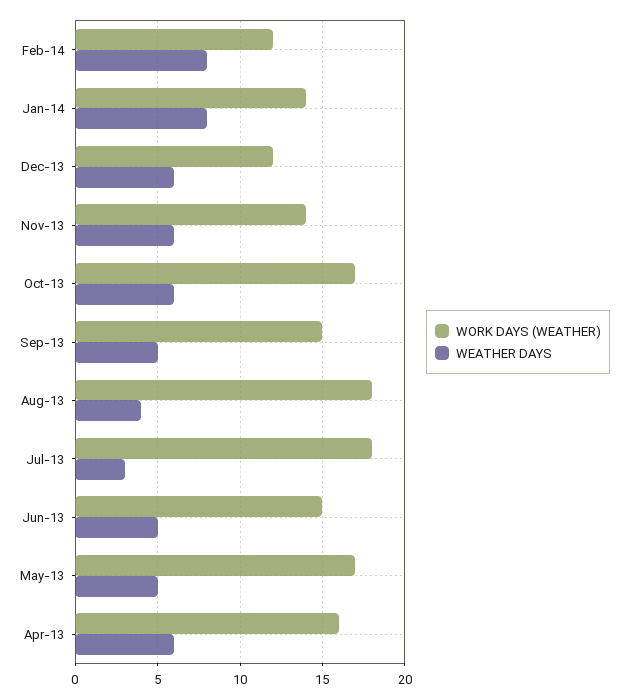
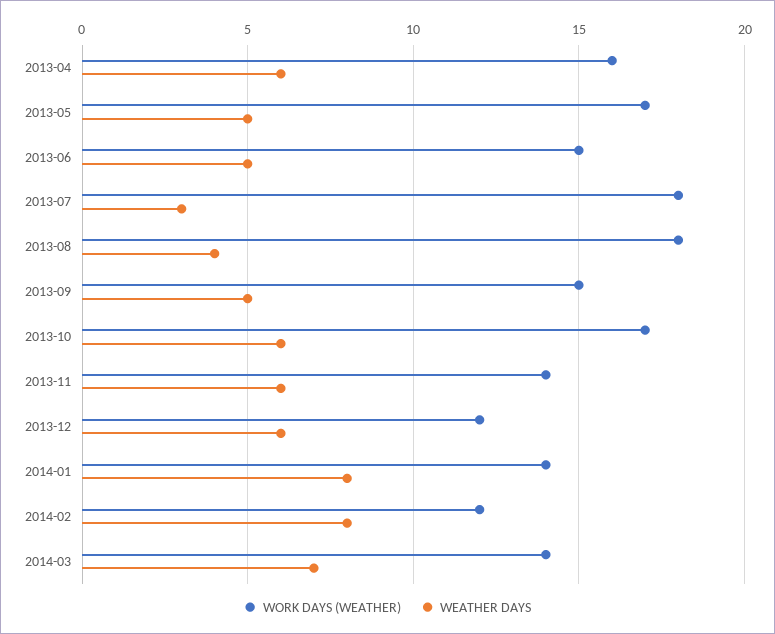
WORK DAYS (WEATHER), 2014-03: none -> 14
WEATHER DAYS, 2014-03: none -> 7

